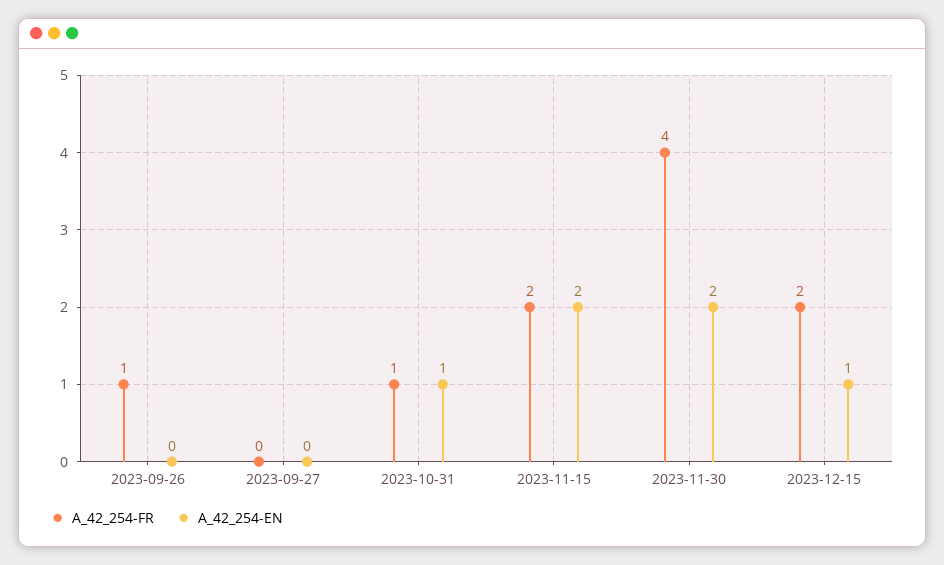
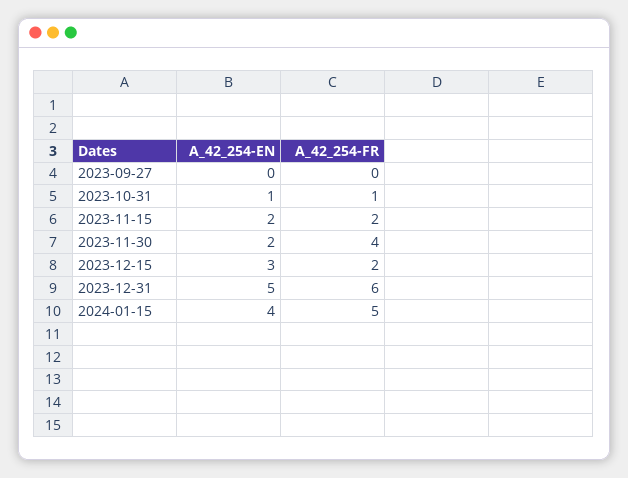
A_42_254-FR, 2023-09-26: 1 -> none
A_42_254-EN, 2023-09-26: 0 -> none
A_42_254-EN, 2023-12-15: 1 -> 3
A_42_254-EN, 2023-12-31: none -> 5
A_42_254-FR, 2023-12-31: none -> 6
A_42_254-EN, 2024-01-15: none -> 4
A_42_254-FR, 2024-01-15: none -> 5

